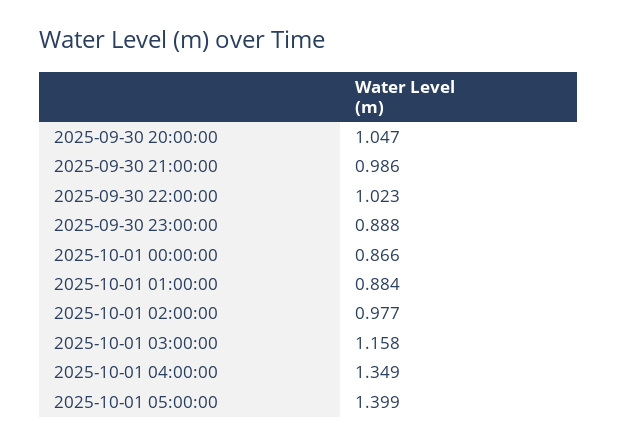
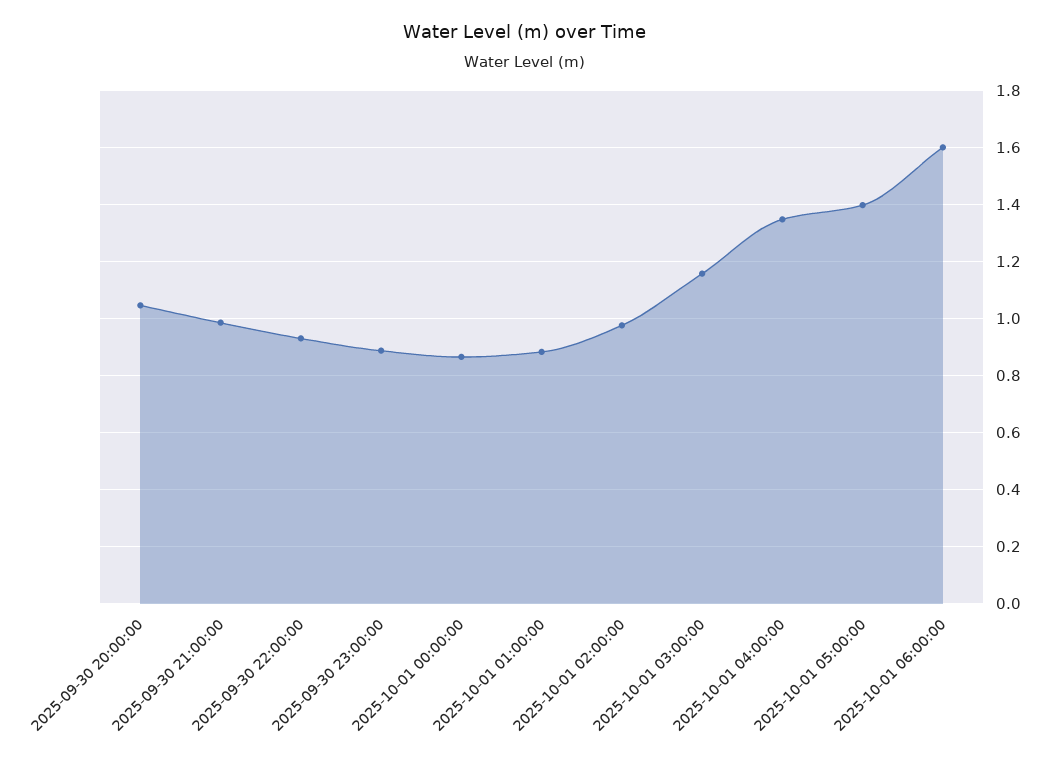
2025-09-30 22:00:00: 1.023 -> 0.925
2025-10-01 06:00:00: none -> 1.6

